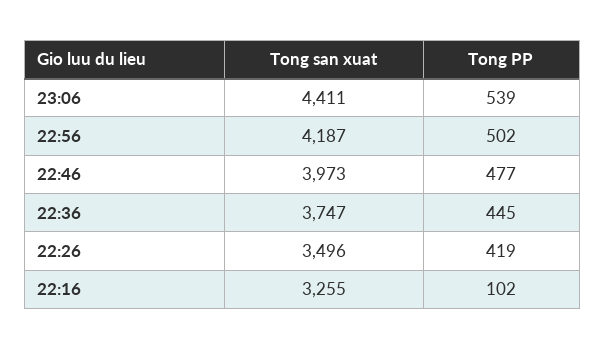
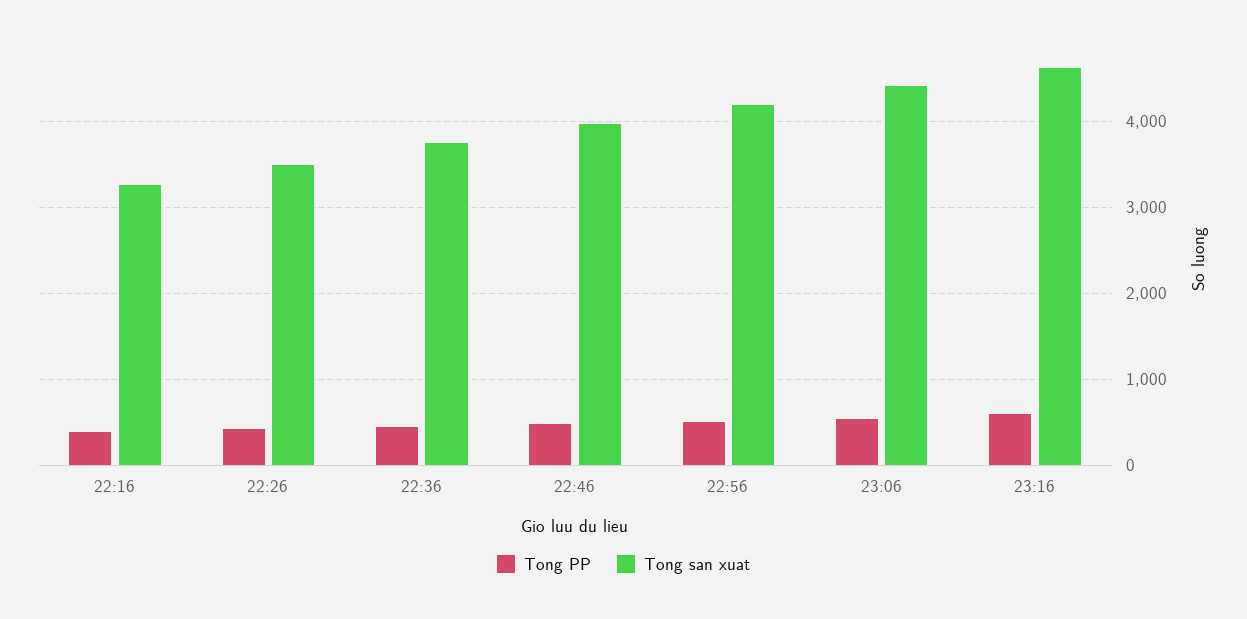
Tong PP, 22:16: 102 -> 400
Tong PP, 23:16: none -> 600
Tong san xuat, 23:16: none -> 4600

